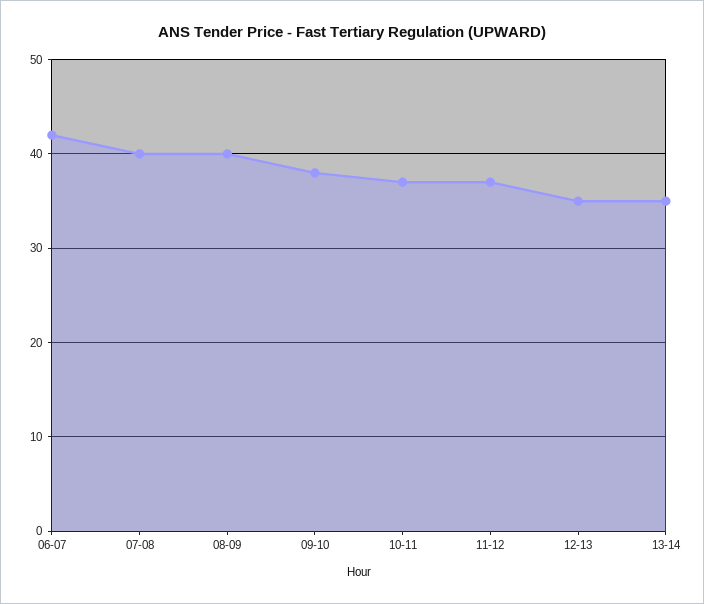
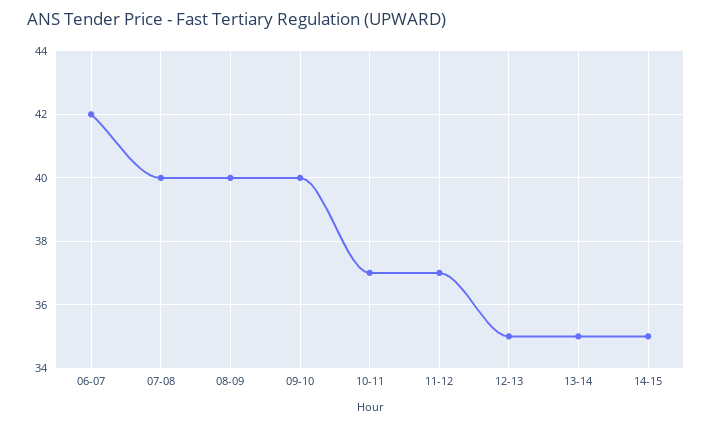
09-10: 38 -> 40
14-15: none -> 35

